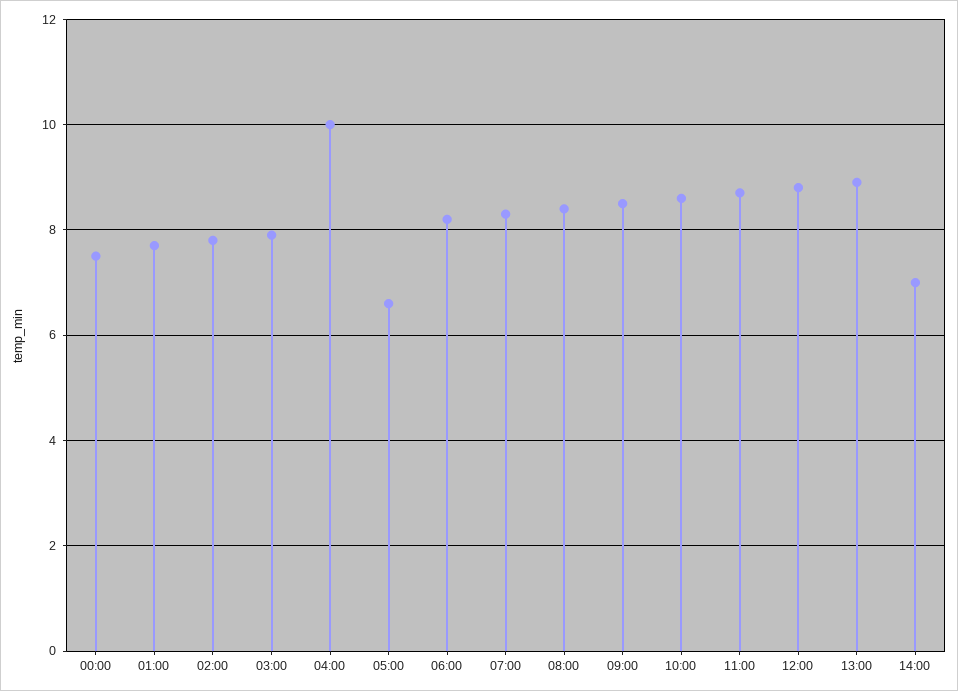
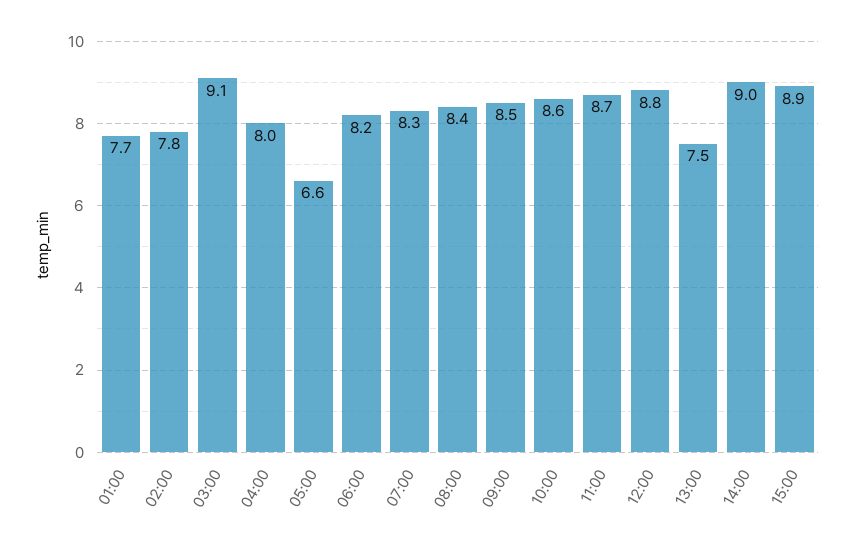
00:00: 7.5 -> none
03:00: 8 -> 9.1
04:00: 10 -> 8
13:00: 9 -> 7.5
14:00: 7 -> 9
15:00: none -> 8.9

